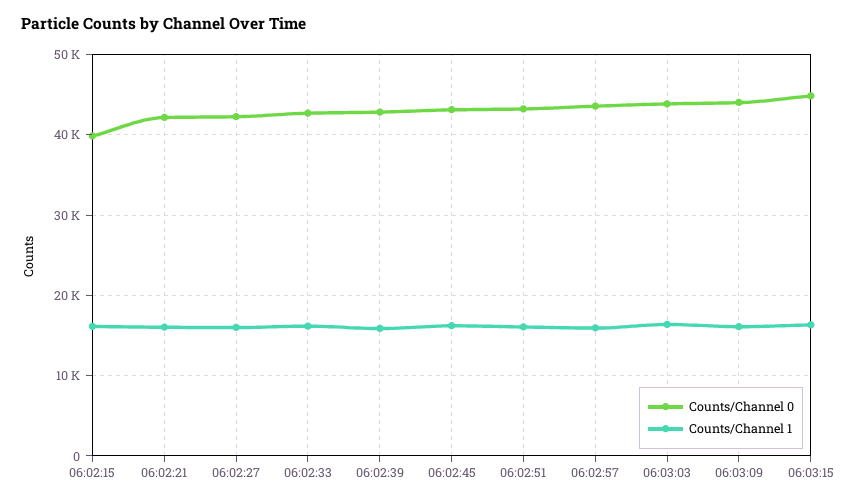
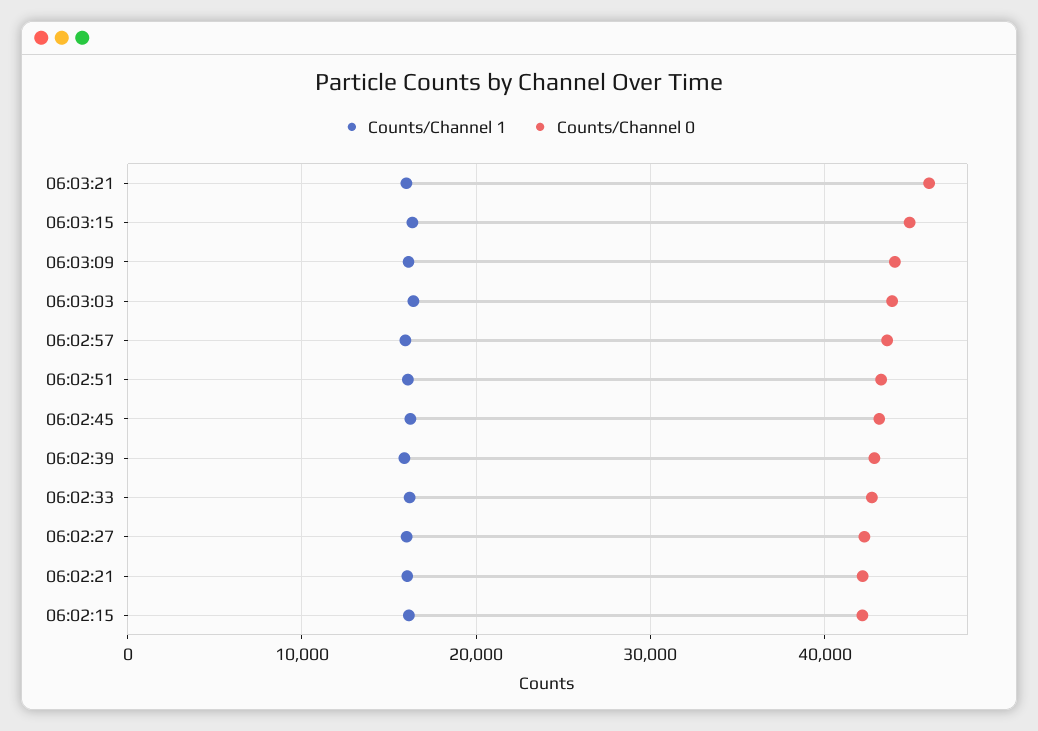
Counts/Channel 0, 06:02:15: 40000 -> 42000
Counts/Channel 1, 06:03:21: none -> 16000
Counts/Channel 0, 06:03:21: none -> 46000

